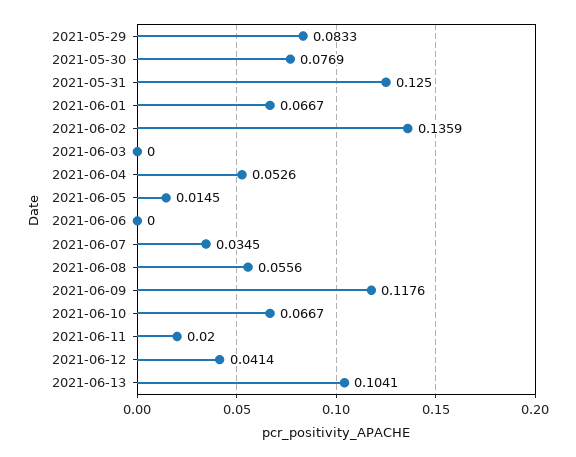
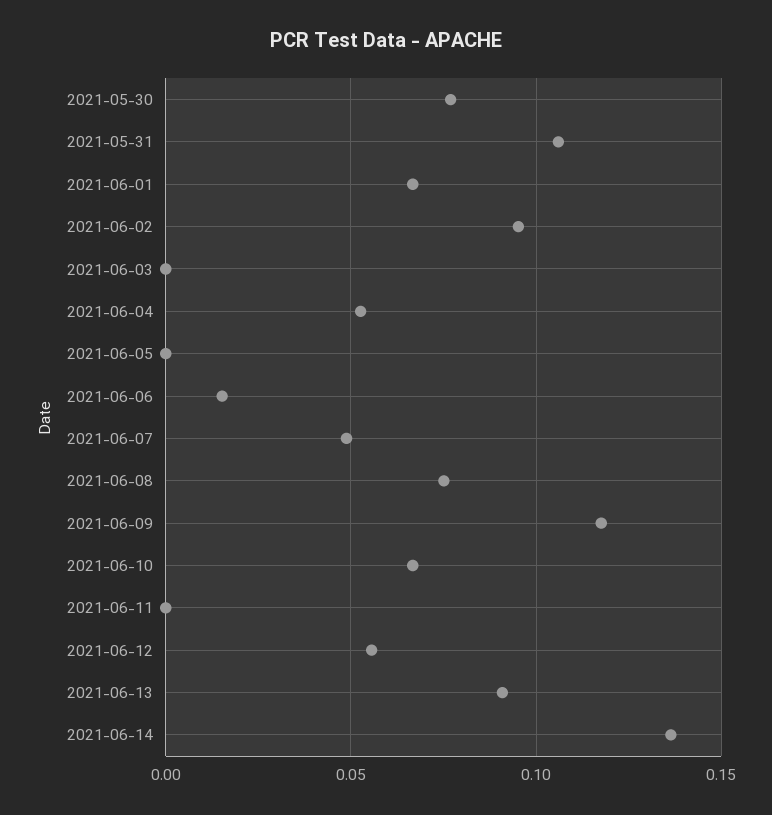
2021-05-29: 0.0833 -> none
2021-05-31: 0.125 -> 0.105
2021-06-02: 0.1359 -> 0.095
2021-06-05: 0.0145 -> 0
2021-06-06: 0 -> 0.015
2021-06-07: 0.0345 -> 0.05
2021-06-08: 0.0556 -> 0.075
2021-06-11: 0.02 -> 0
2021-06-12: 0.0414 -> 0.055
2021-06-13: 0.1041 -> 0.09
2021-06-14: none -> 0.135

